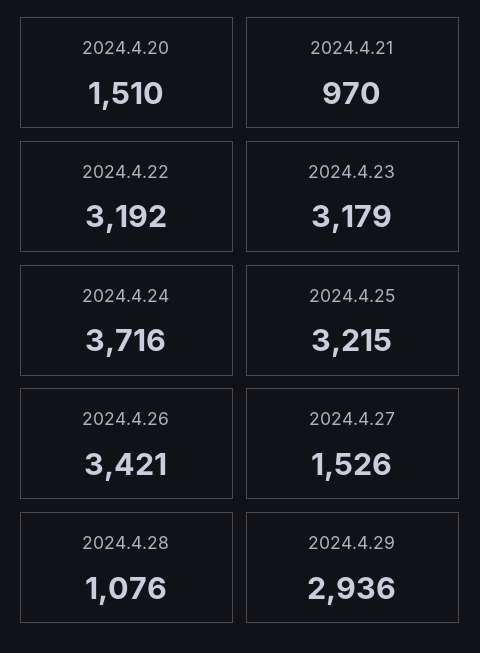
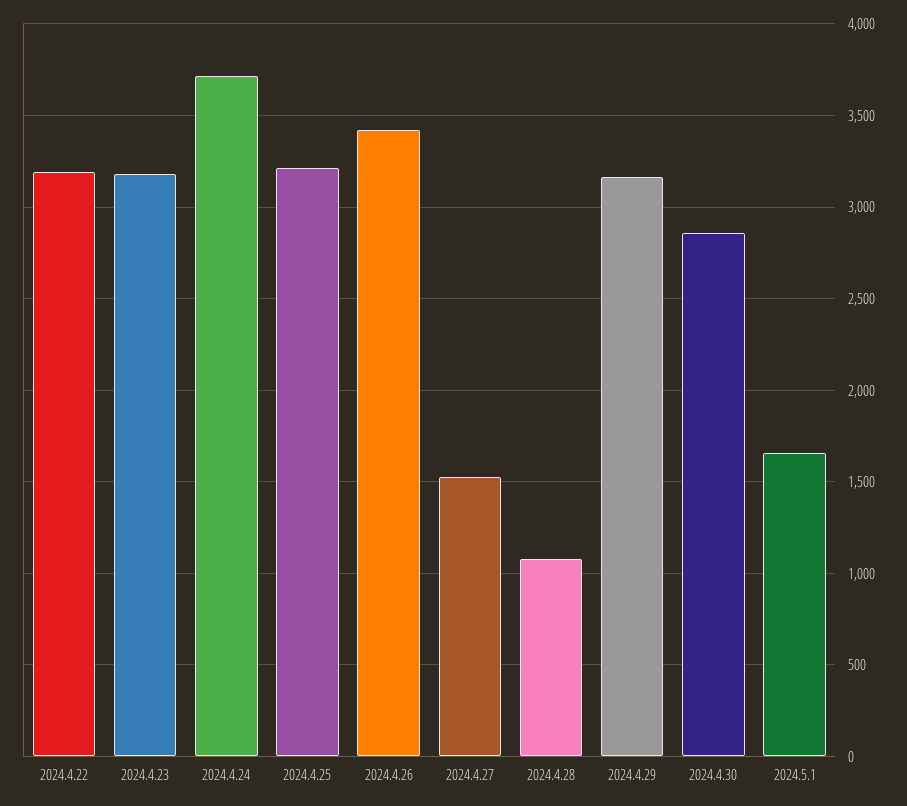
2024.4.20: 1510 -> none
2024.4.21: 970 -> none
2024.4.29: 2936 -> 3150
2024.4.30: none -> 2850
2024.5.1: none -> 1650

